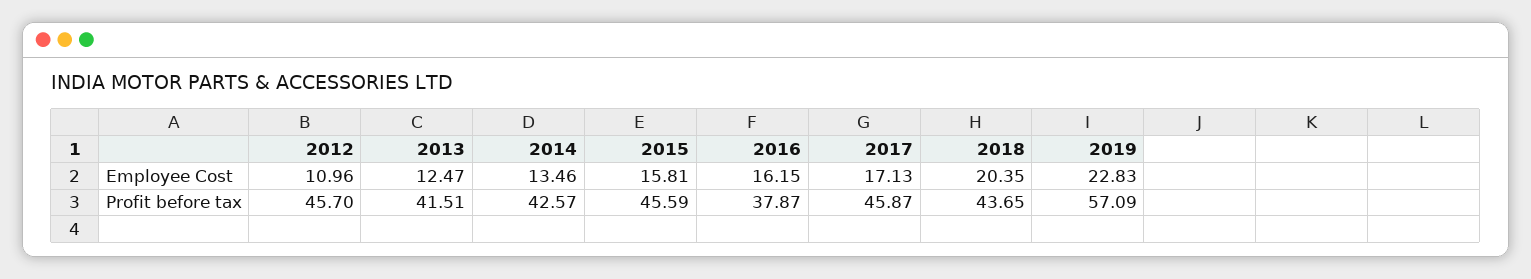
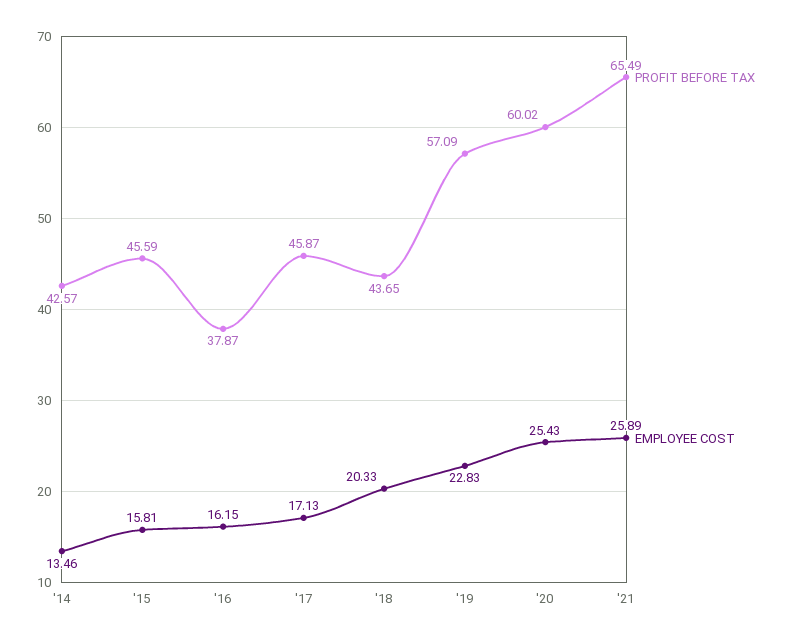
Employee Cost, 2012: 10.96 -> none
Employee Cost, 2013: 12.47 -> none
Employee Cost, 2018: 20.35 -> 20.33
Profit before tax, 2012: 45.7 -> none
Profit before tax, 2013: 41.51 -> none
Profit before tax, '20: none -> 60.02
Employee Cost, '20: none -> 25.43
Profit before tax, '21: none -> 65.49
Employee Cost, '21: none -> 25.89

